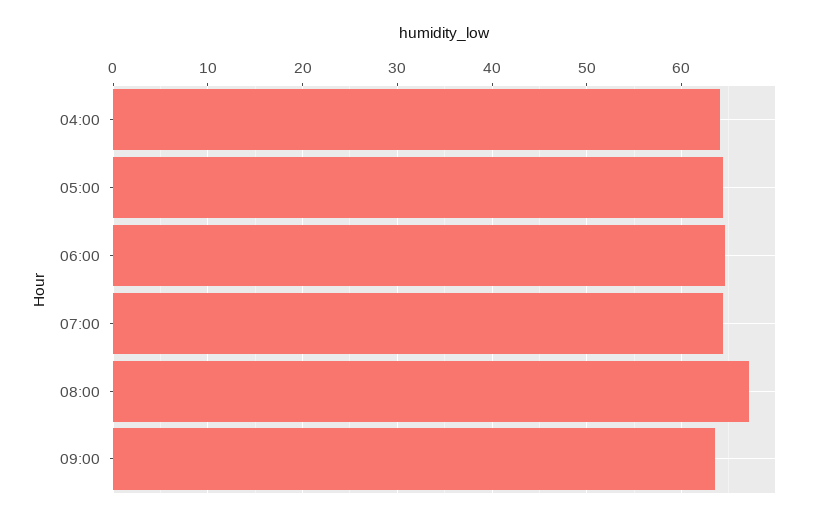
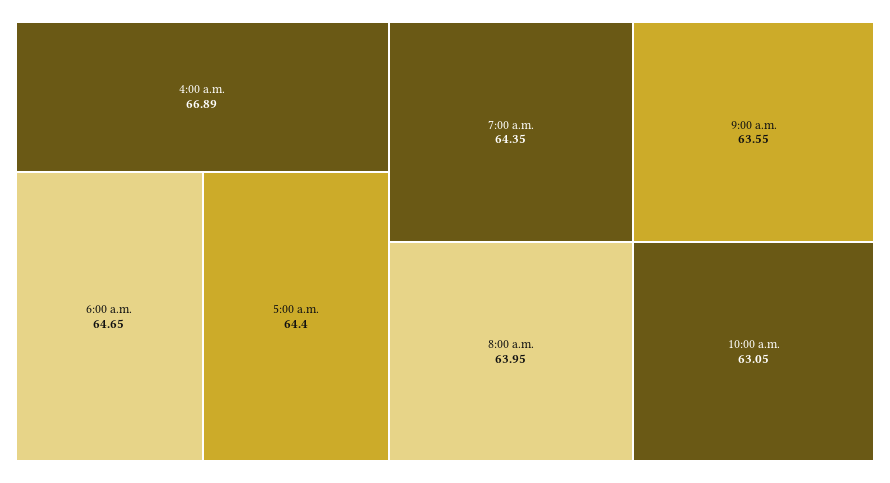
04:00: 64 -> 66.89
08:00: 67 -> 63.95
10:00 a.m.: none -> 63.05

